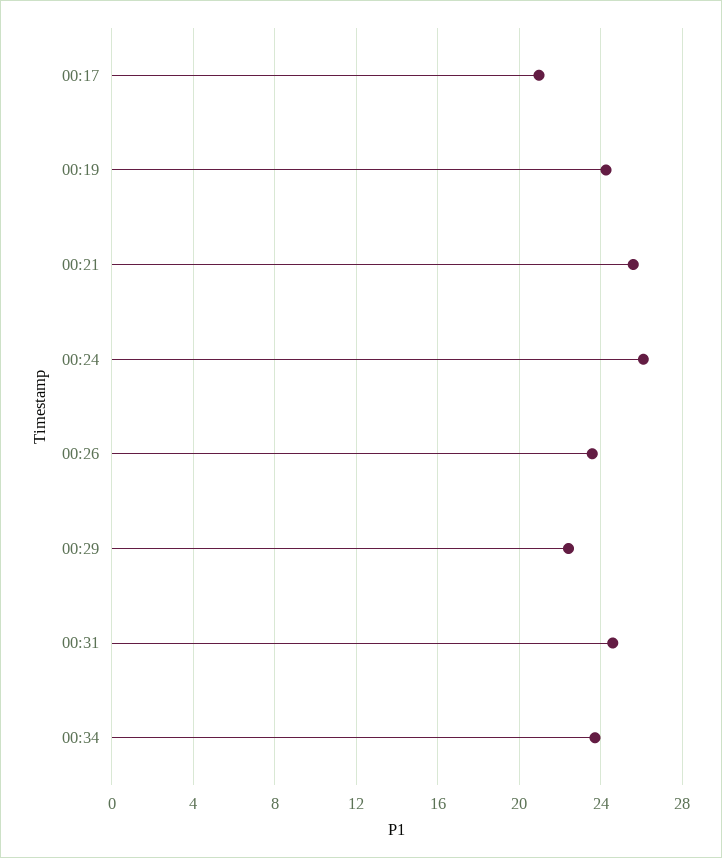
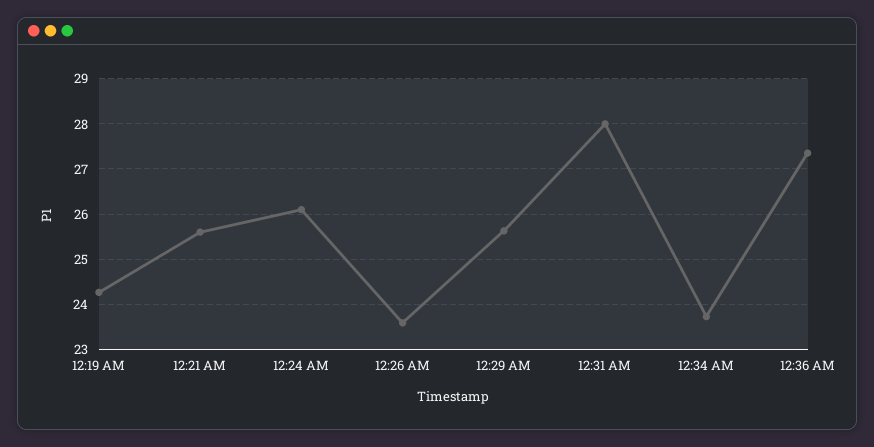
00:17: 21 -> none
00:29: 22.5 -> 25.6
00:31: 24.5 -> 28
12:36 AM: none -> 27.4

